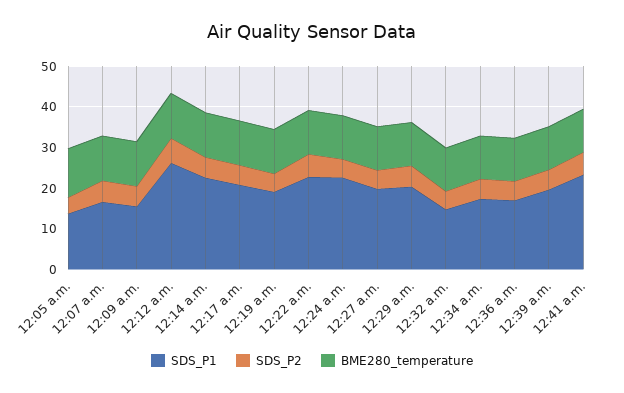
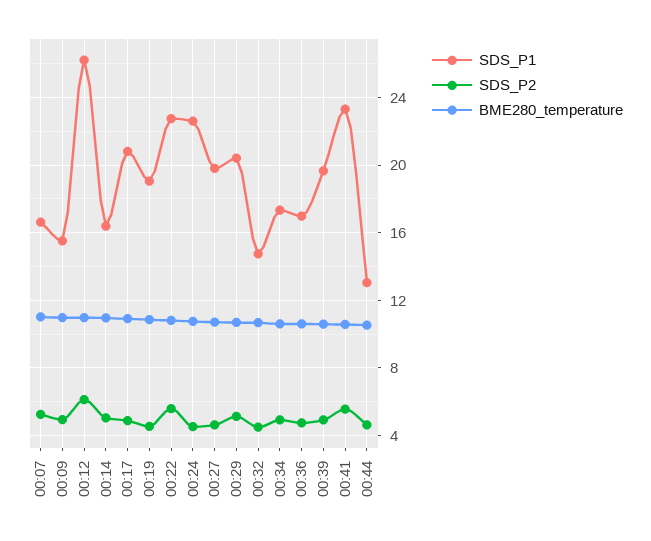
SDS_P1, 12:05 a.m.: 14 -> none
SDS_P2, 12:05 a.m.: 4 -> none
BME280_temperature, 12:05 a.m.: 12 -> none
SDS_P1, 12:14 a.m.: 22 -> 16.5
SDS_P1, 00:44: none -> 13
SDS_P2, 00:44: none -> 4.5
BME280_temperature, 00:44: none -> 10.5

